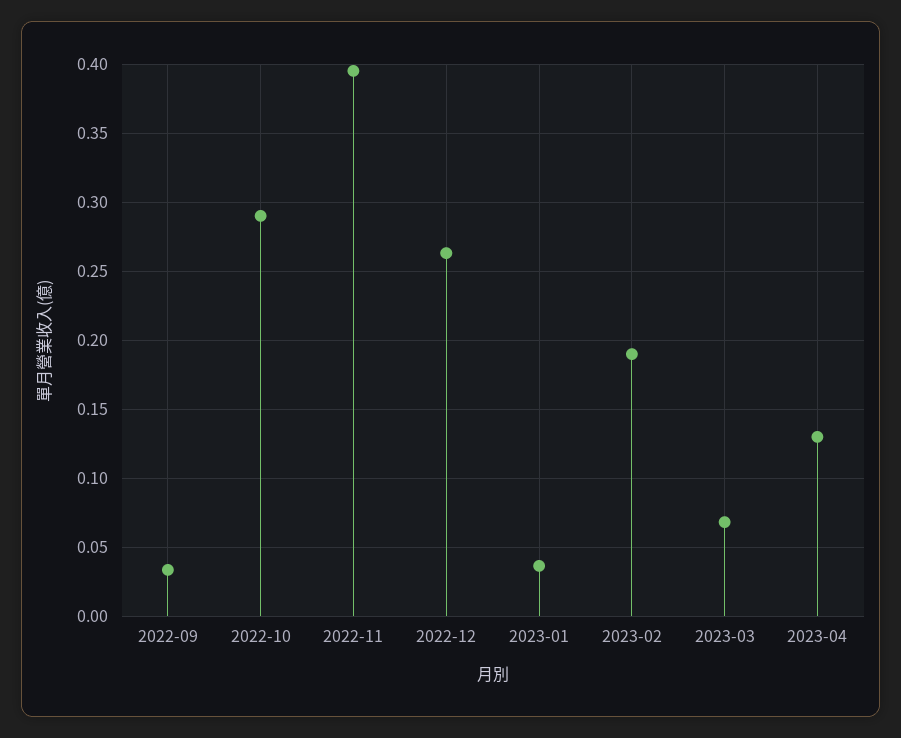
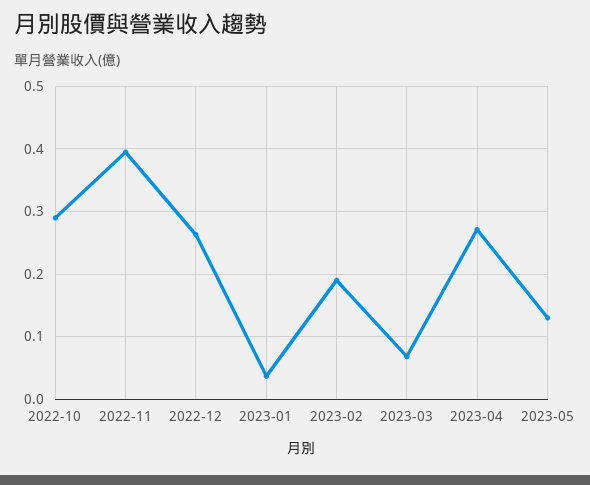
2022-09: 0.035 -> none
2023-04: 0.13 -> 0.27
2023-05: none -> 0.13

